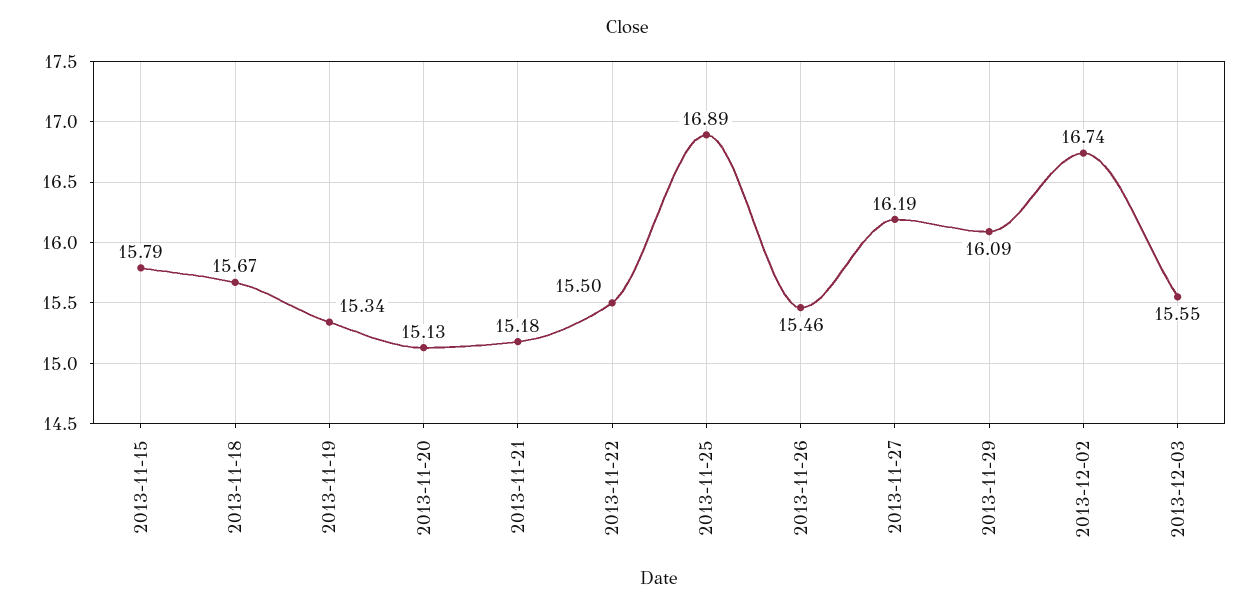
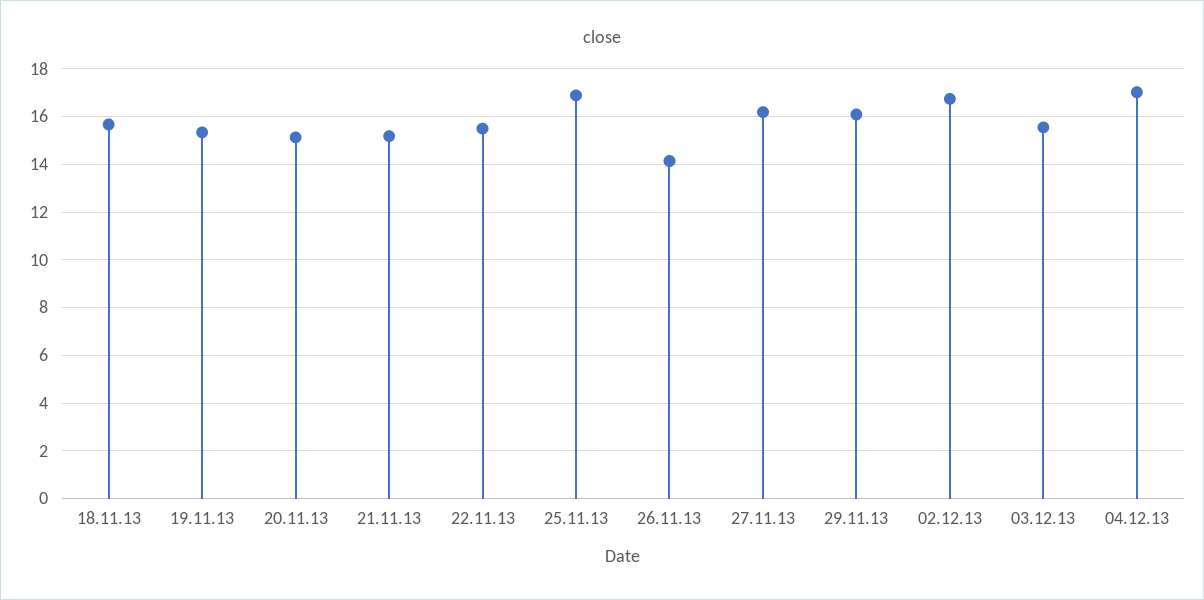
2013-11-15: 15.79 -> none
2013-11-26: 15.46 -> 14
04.12.13: none -> 17

